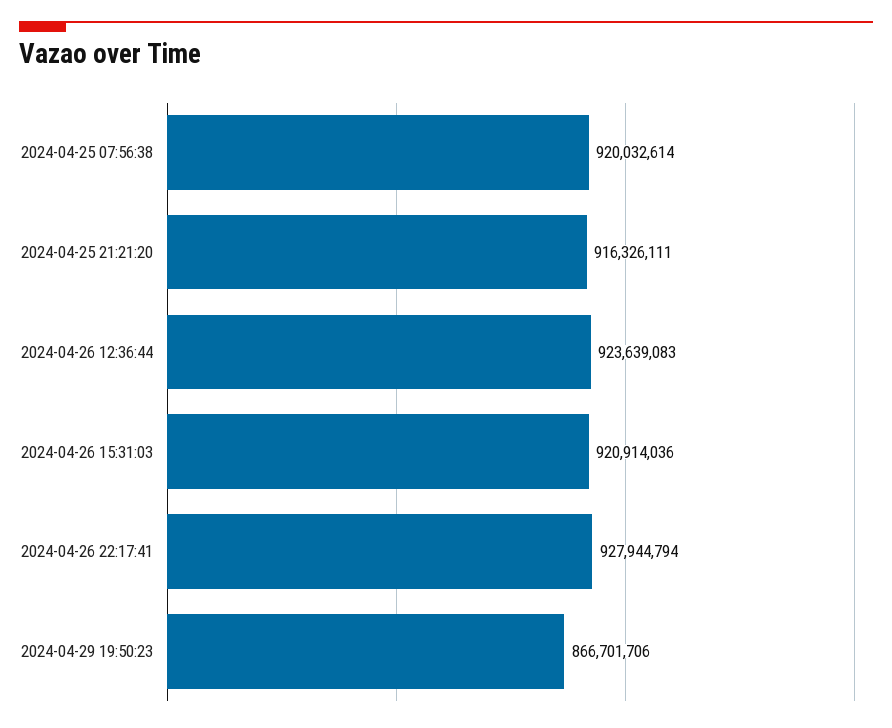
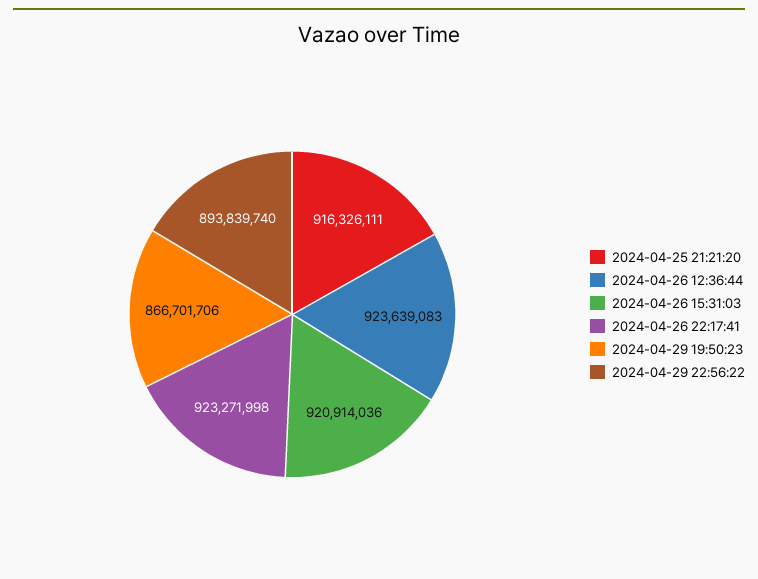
2024-04-25 07:56:38: 920032614 -> none
2024-04-26 22:17:41: 927944794 -> 923271998
2024-04-29 22:56:22: none -> 893839740

